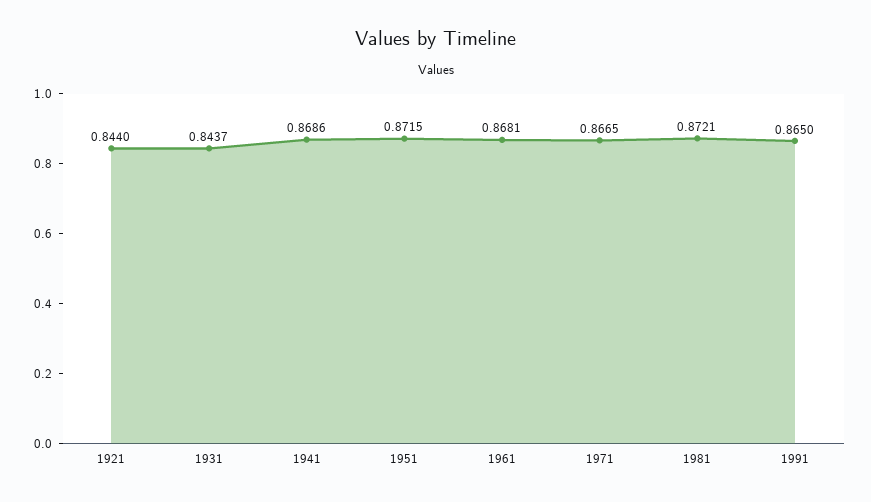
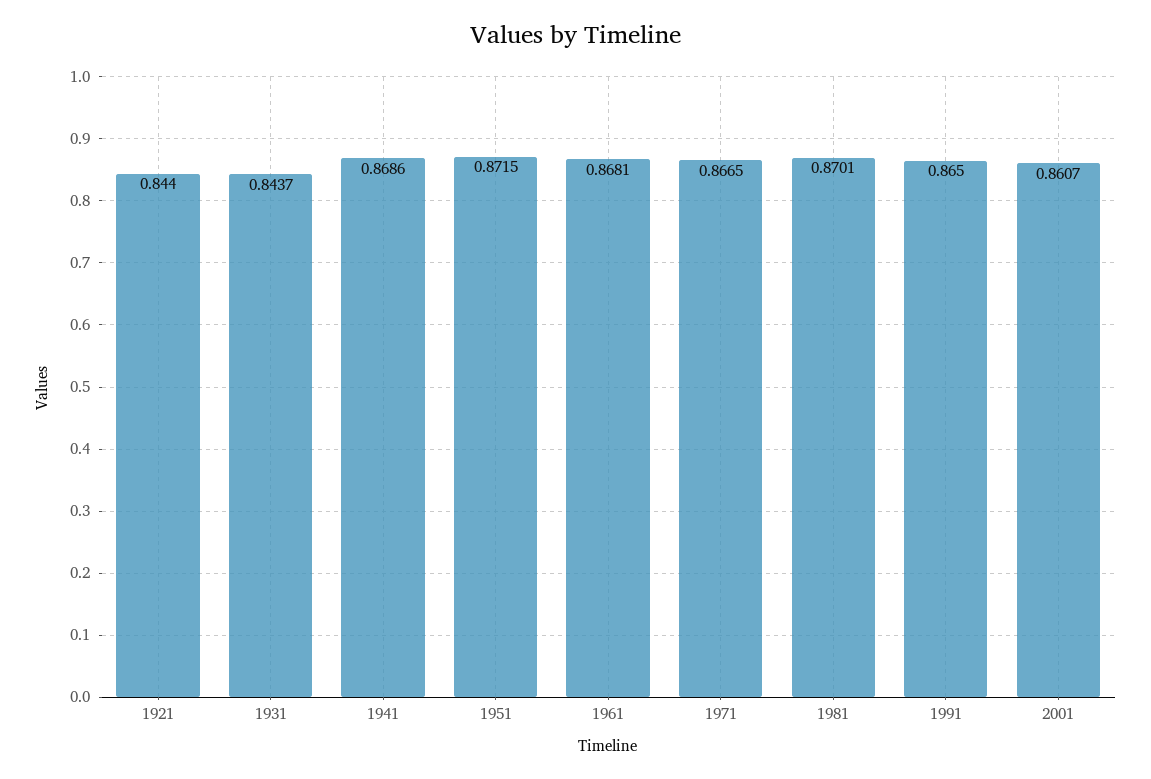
1981: 0.8721 -> 0.8701
2001: none -> 0.8607

